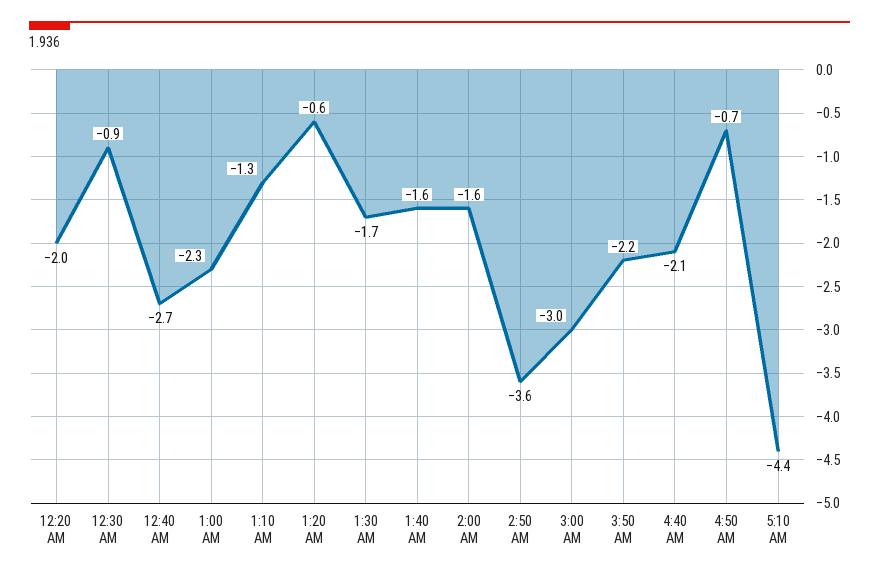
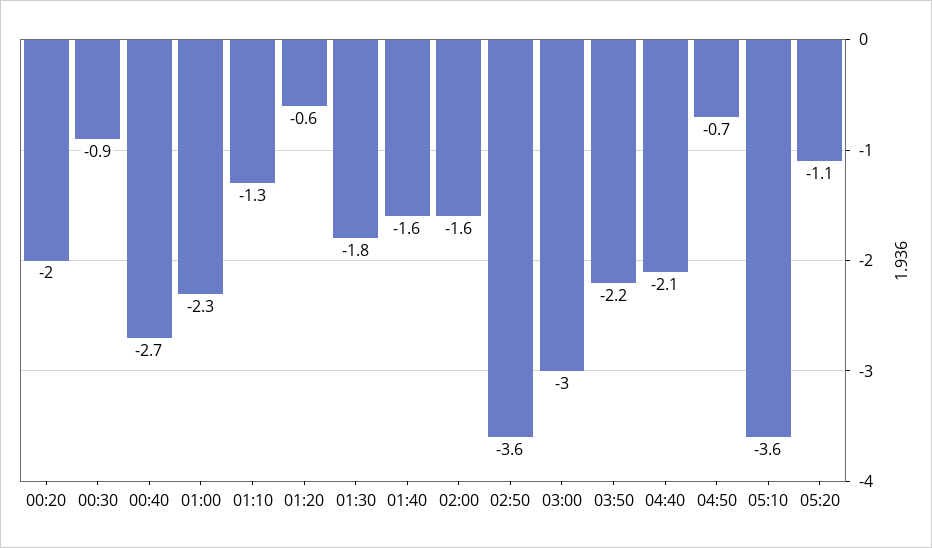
1:30 AM: -1.7 -> -1.8
5:10 AM: -4.4 -> -3.6
05:20: none -> -1.1

